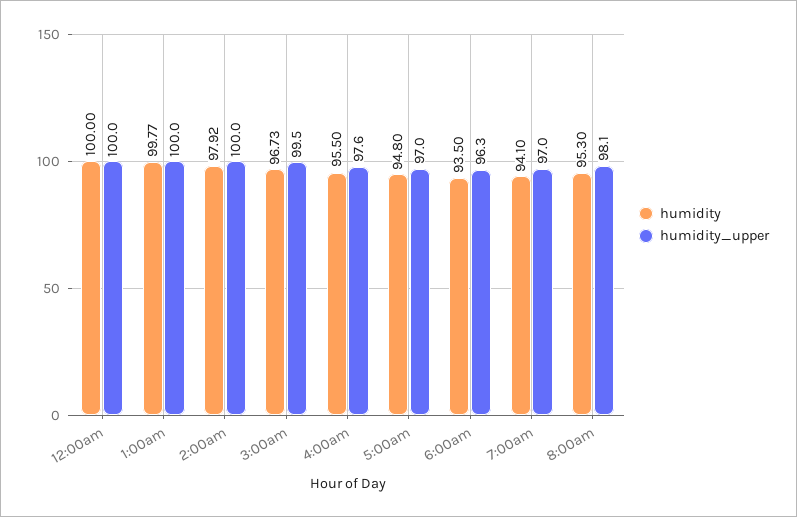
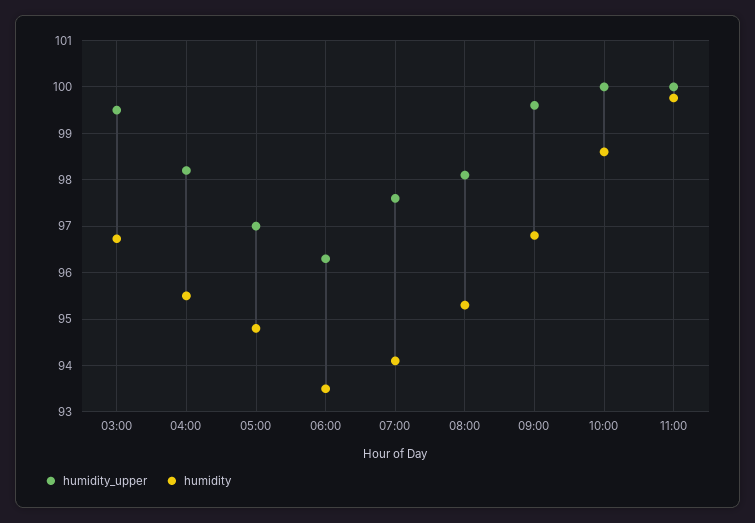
humidity, 12:00am: 100 -> none
humidity_upper, 12:00am: 100 -> none
humidity, 1:00am: 99.77 -> none
humidity_upper, 1:00am: 100 -> none
humidity, 2:00am: 97.92 -> none
humidity_upper, 2:00am: 100 -> none
humidity_upper, 4:00am: 97.6 -> 98.2
humidity_upper, 7:00am: 97 -> 97.6
humidity_upper, 09:00: none -> 99.6
humidity, 09:00: none -> 96.8
humidity_upper, 10:00: none -> 100
humidity, 10:00: none -> 98.6
humidity_upper, 11:00: none -> 100
humidity, 11:00: none -> 99.8

